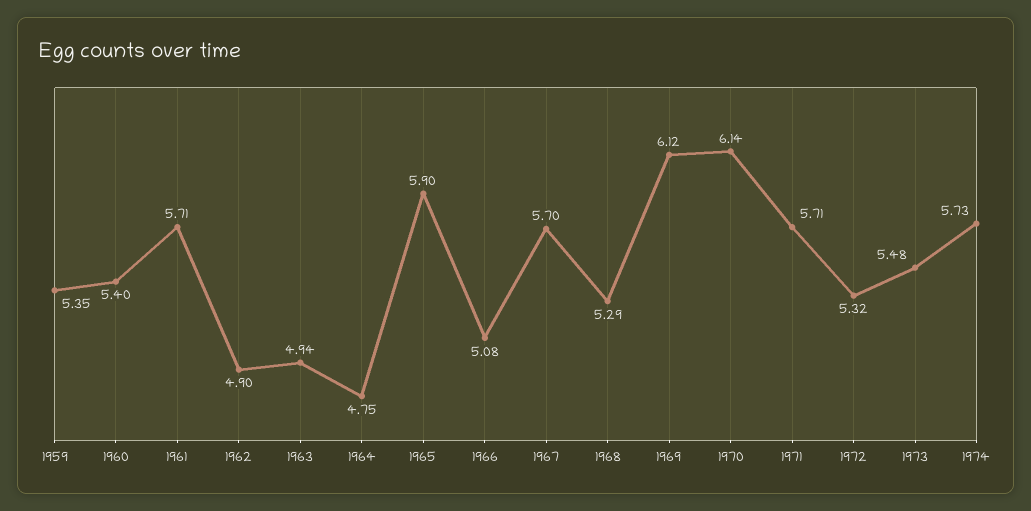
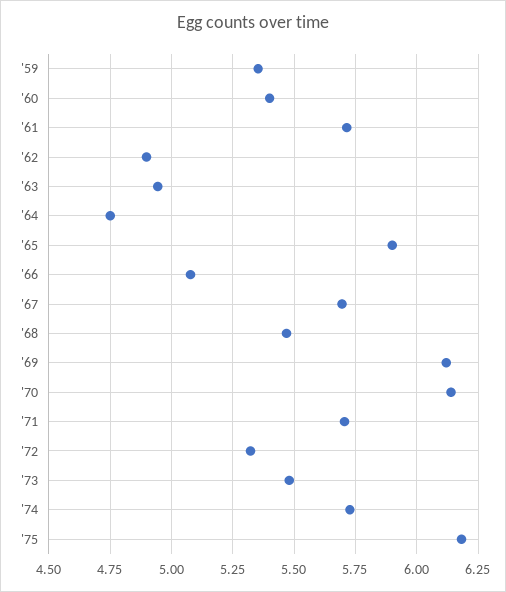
1968: 5.29 -> 5.475
'75: none -> 6.175

